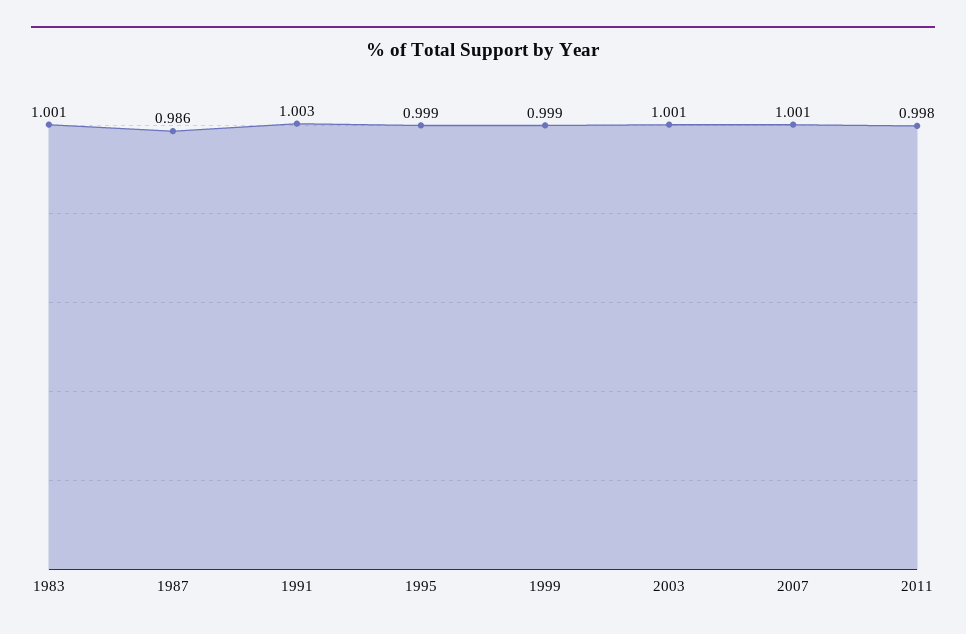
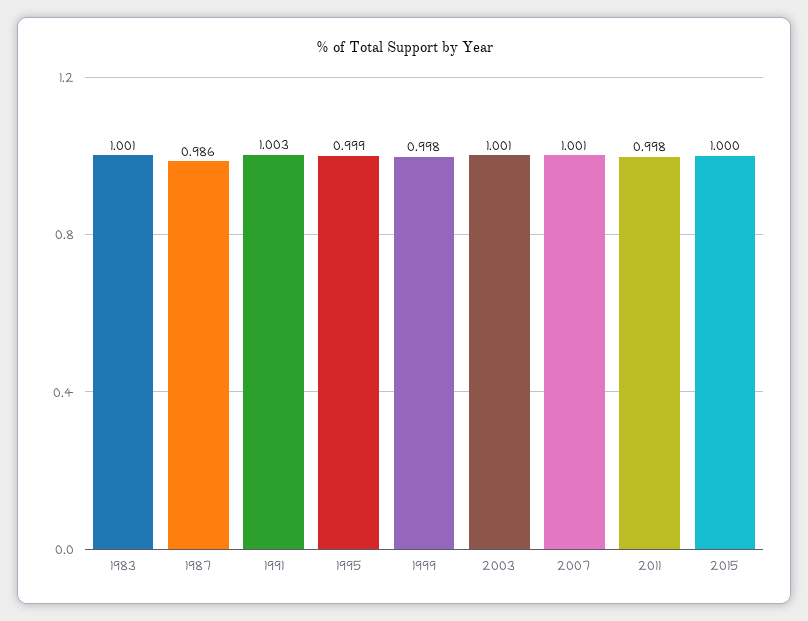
1999: 0.999 -> 0.998
2015: none -> 1

